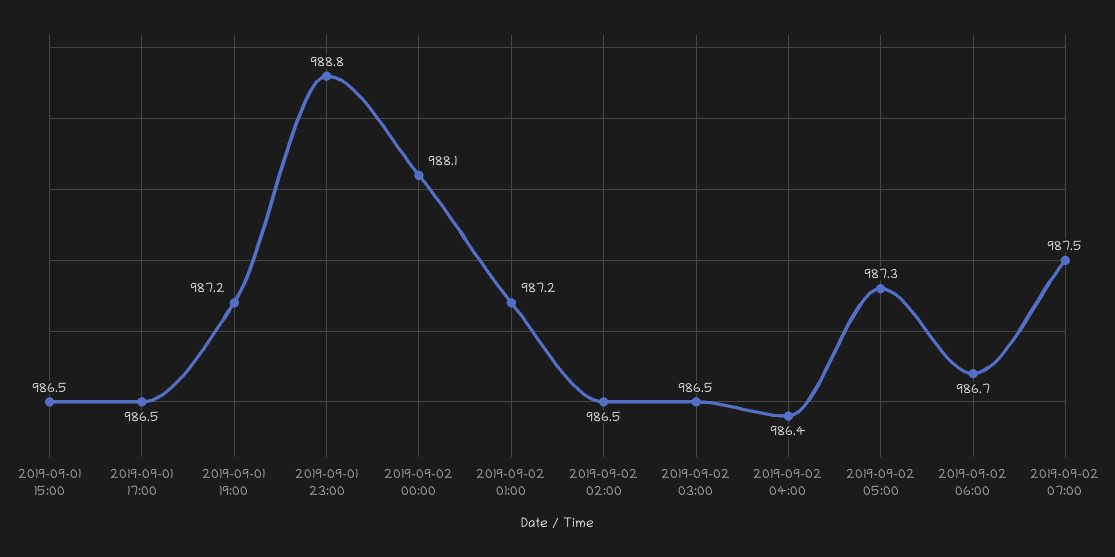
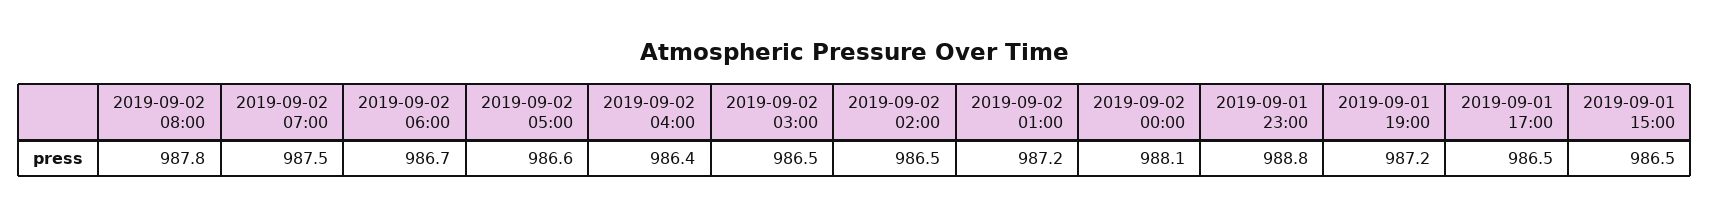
2019-09-02 05:00: 987.3 -> 986.6
2019-09-02 08:00: none -> 987.8

